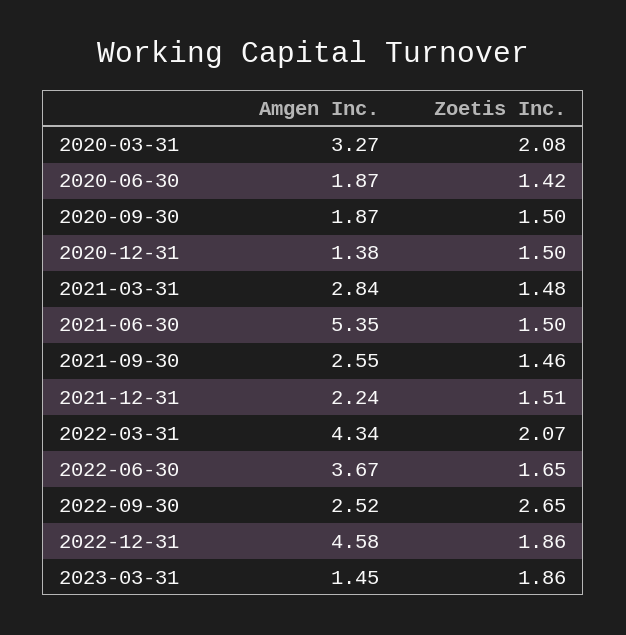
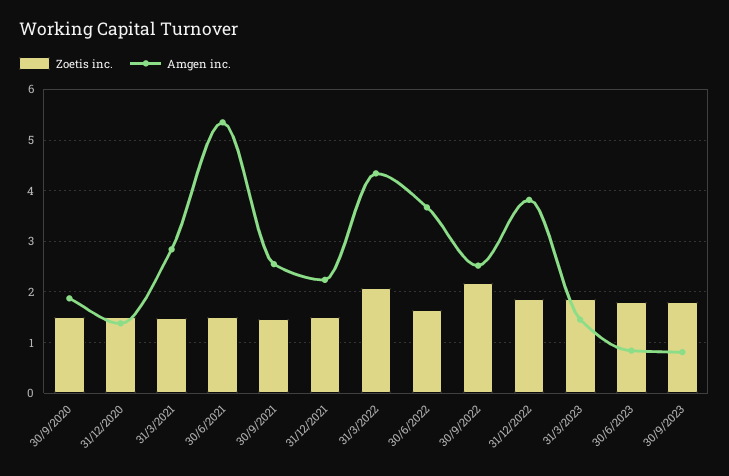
Amgen Inc., 2020-03-31: 3.27 -> none
Zoetis Inc., 2020-03-31: 2.08 -> none
Amgen Inc., 2020-06-30: 1.87 -> none
Zoetis Inc., 2020-06-30: 1.42 -> none
Zoetis Inc., 2022-09-30: 2.65 -> 2.2
Amgen Inc., 2022-12-31: 4.58 -> 3.8
Zoetis Inc., 30/6/2023: none -> 1.8
Amgen Inc., 30/6/2023: none -> 0.8
Zoetis Inc., 30/9/2023: none -> 1.8
Amgen Inc., 30/9/2023: none -> 0.8

